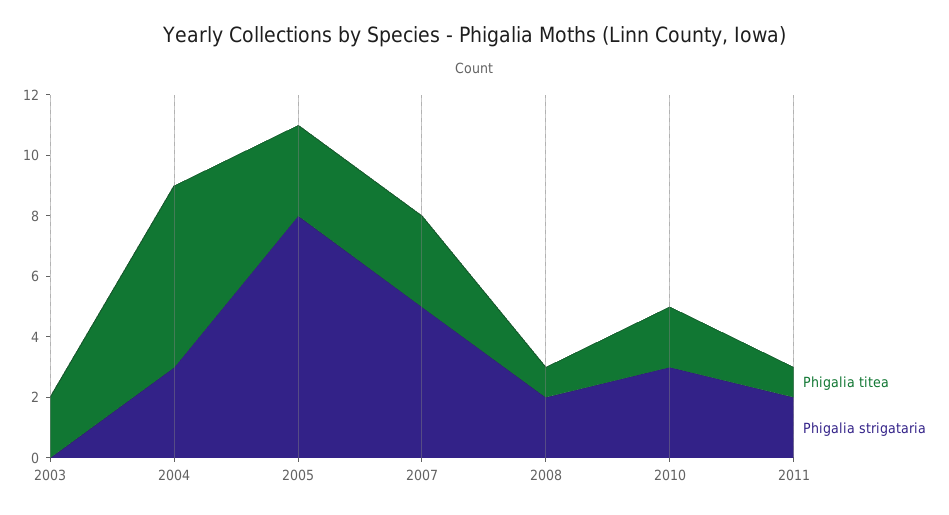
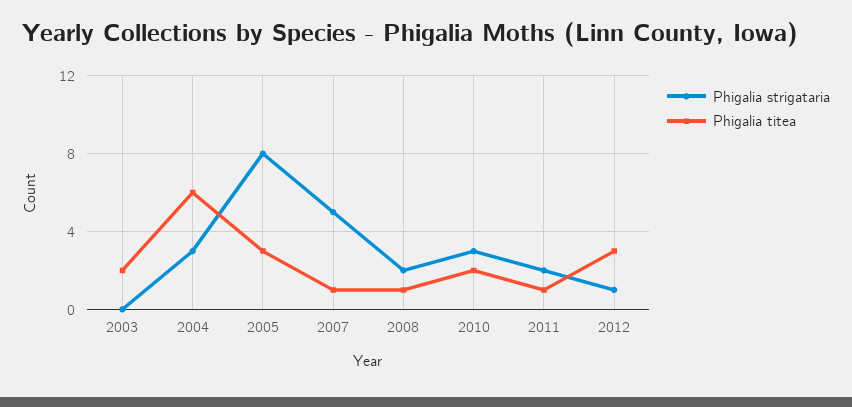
Phigalia titea, 2007: 3 -> 1
Phigalia strigataria, 2012: none -> 1
Phigalia titea, 2012: none -> 3

